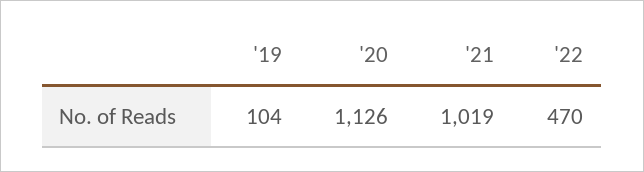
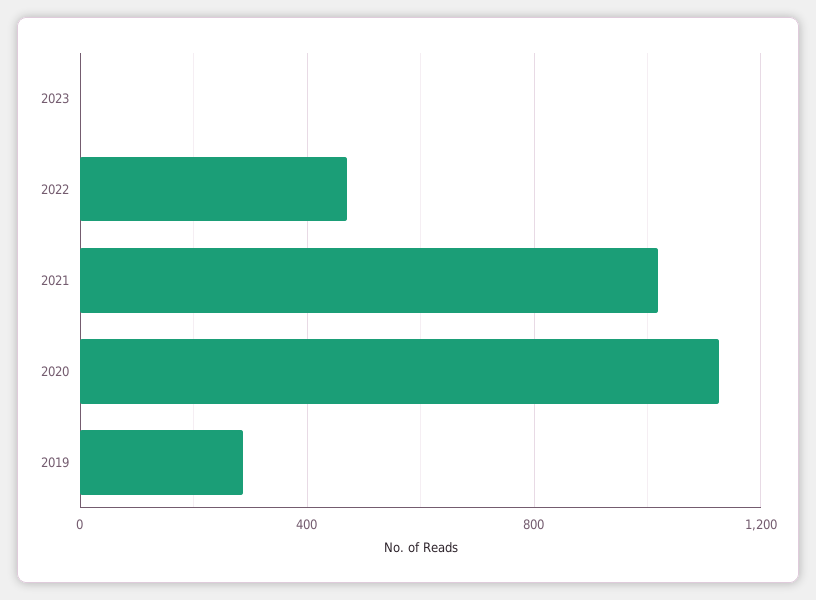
'19: 104 -> 300
2023: none -> 0

